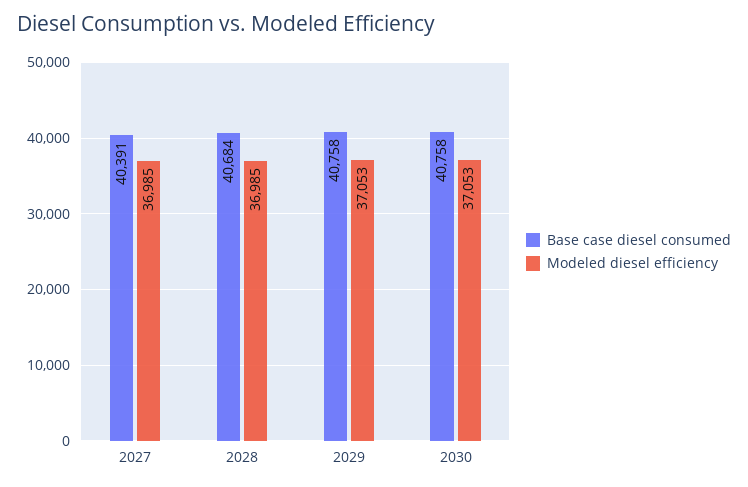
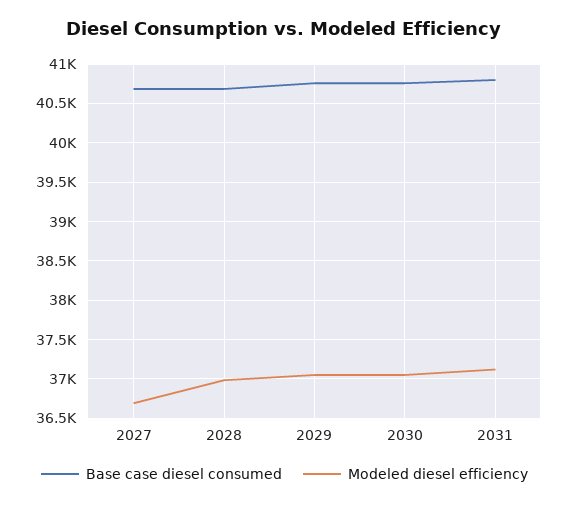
Base case diesel consumed, 2027: 40391 -> 40700
Modeled diesel efficiency, 2027: 36985 -> 36700
Base case diesel consumed, 2031: none -> 40800
Modeled diesel efficiency, 2031: none -> 37100

